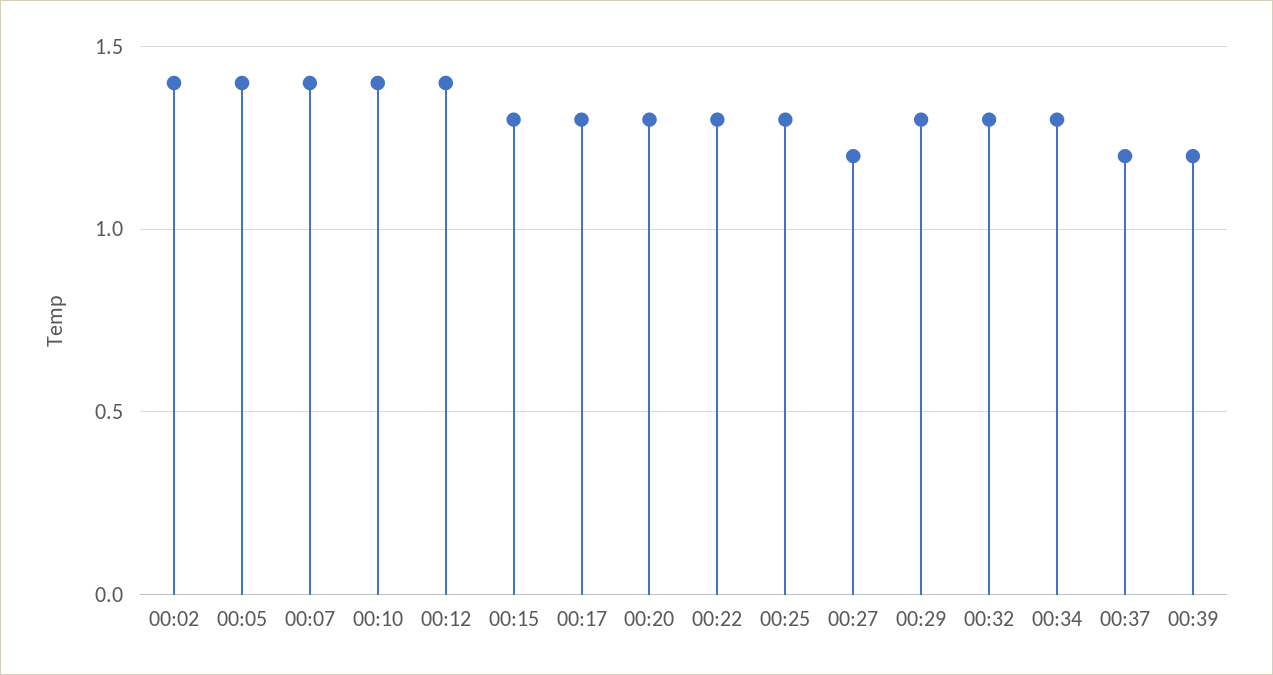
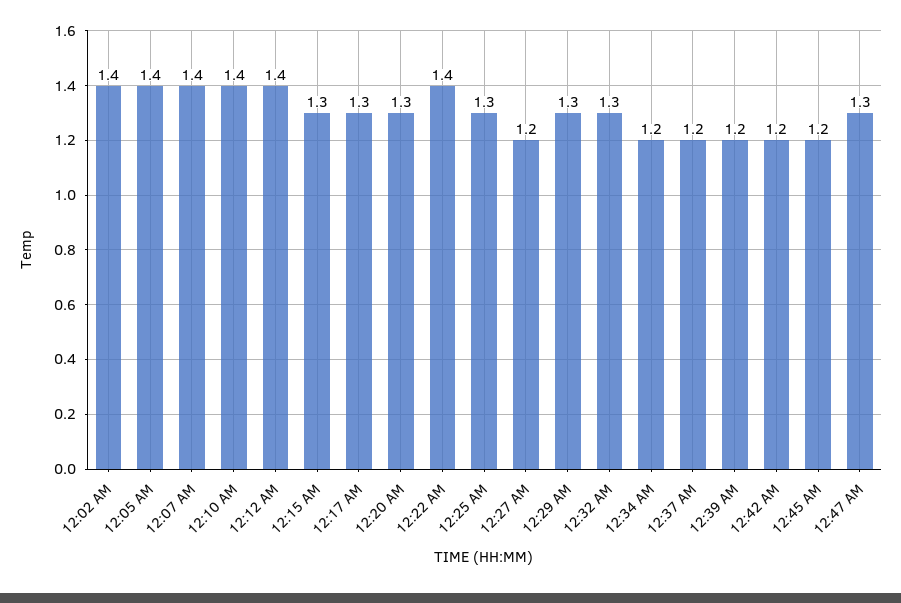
00:22: 1.3 -> 1.4
00:34: 1.3 -> 1.2
12:42 AM: none -> 1.2
12:45 AM: none -> 1.2
12:47 AM: none -> 1.3

